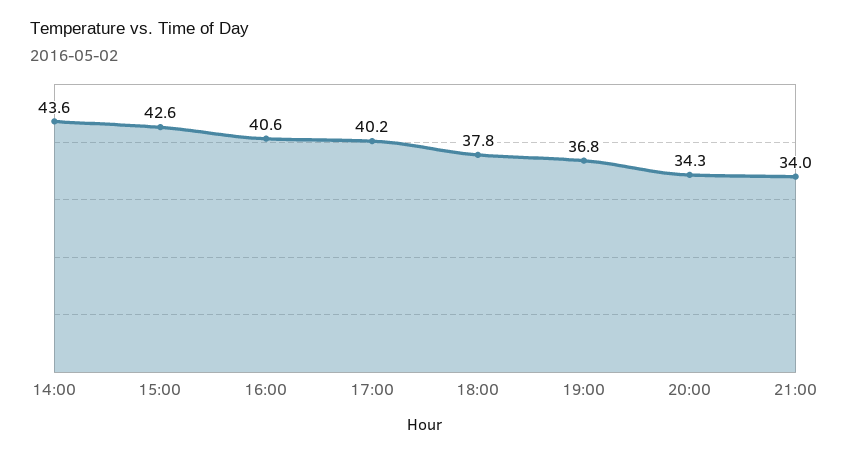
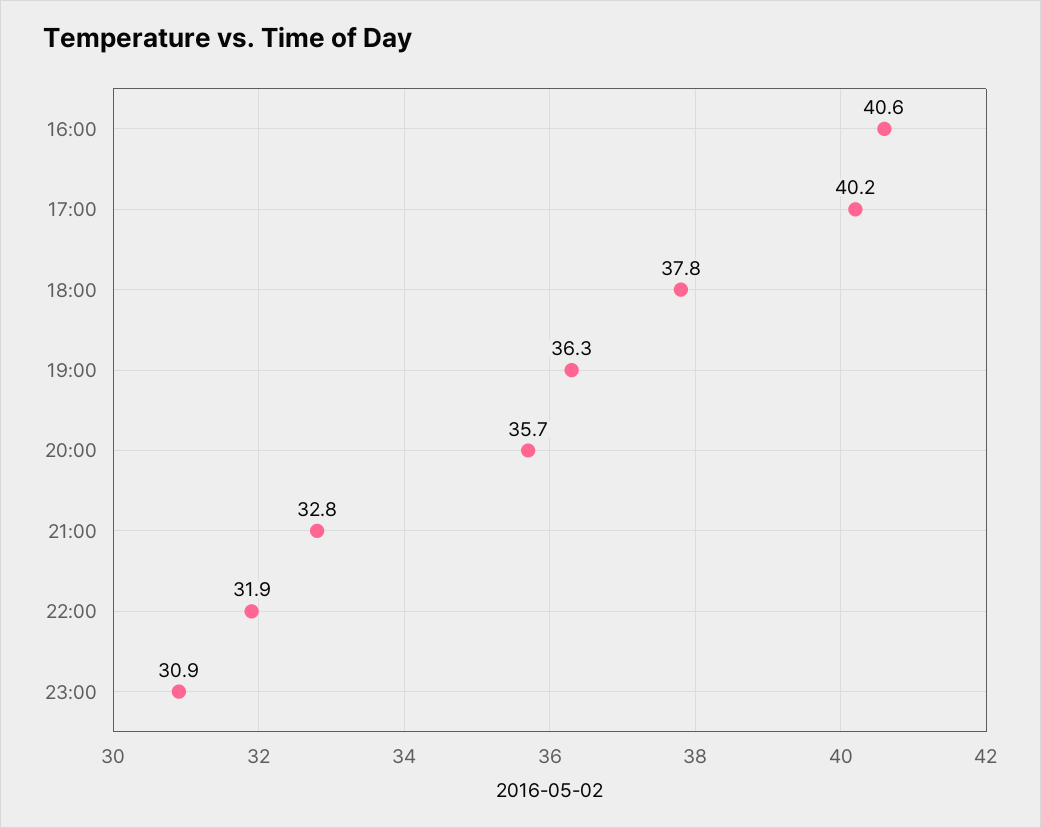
14:00: 43.6 -> none
15:00: 42.6 -> none
19:00: 36.8 -> 36.3
20:00: 34.3 -> 35.7
21:00: 34 -> 32.8
22:00: none -> 31.9
23:00: none -> 30.9

